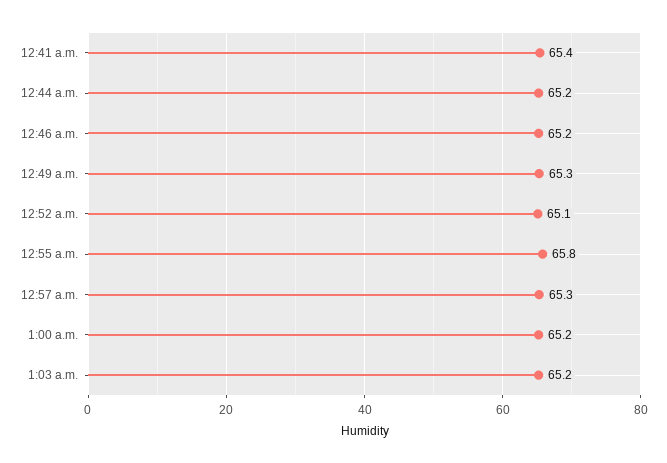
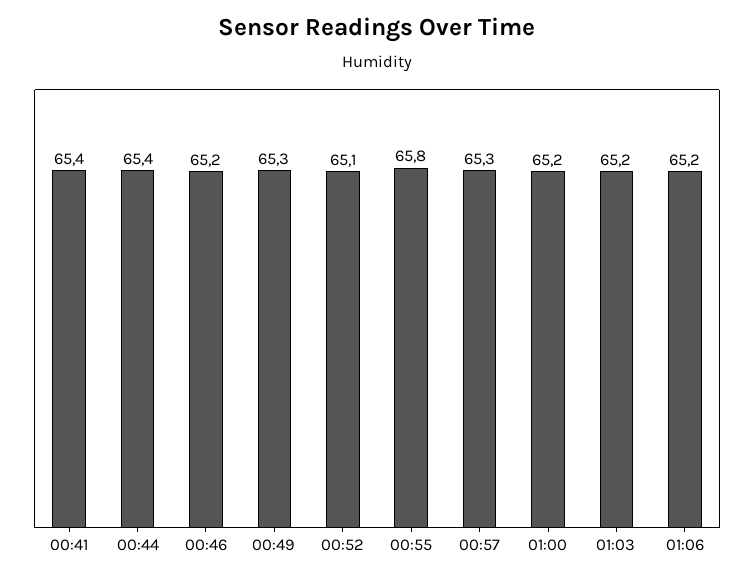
12:44 a.m.: 65.2 -> 65.4
01:06: none -> 65.2

